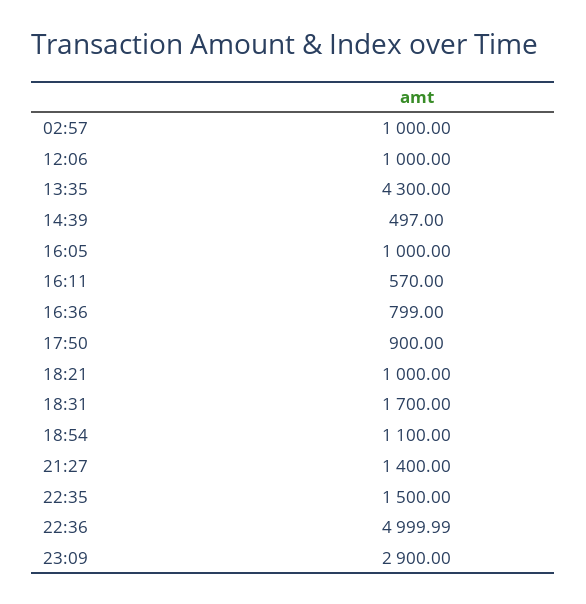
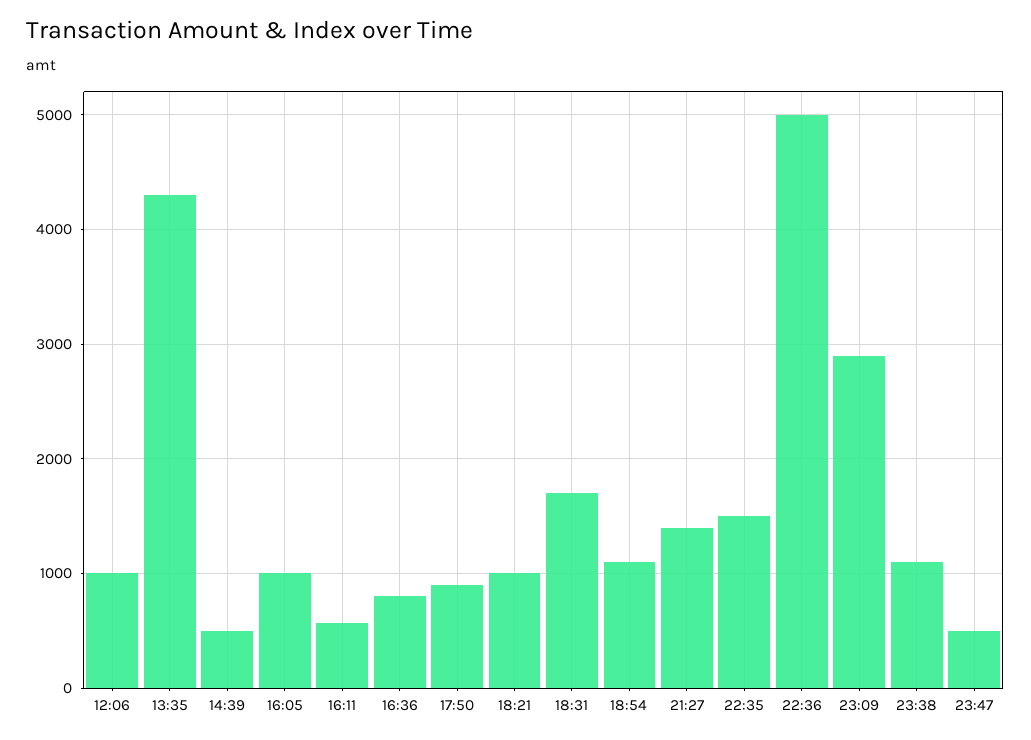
02:57: 1000 -> none
23:38: none -> 1100
23:47: none -> 500

